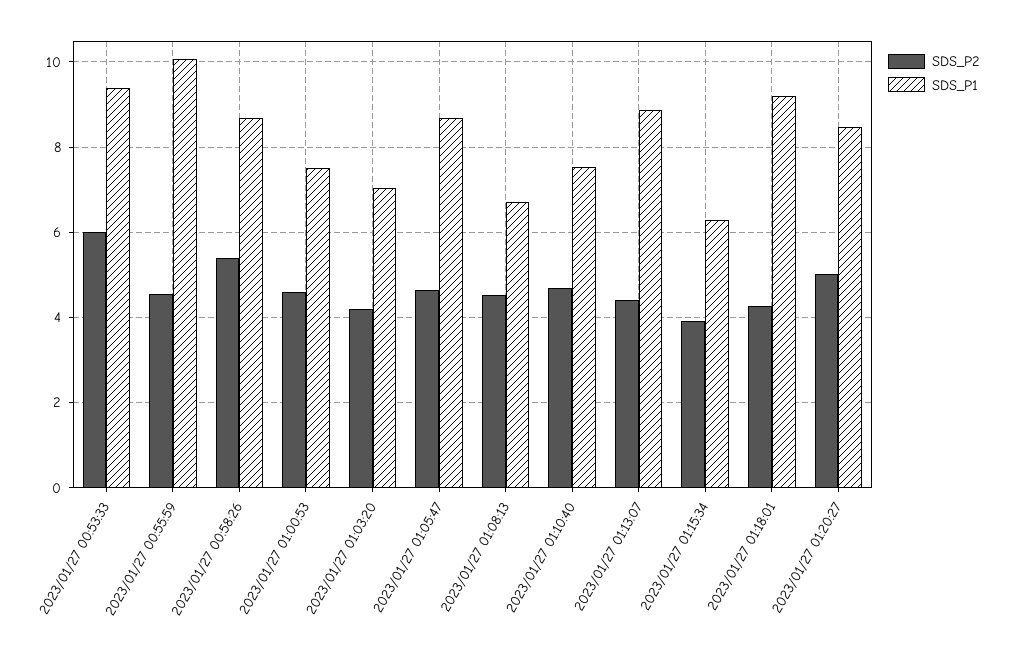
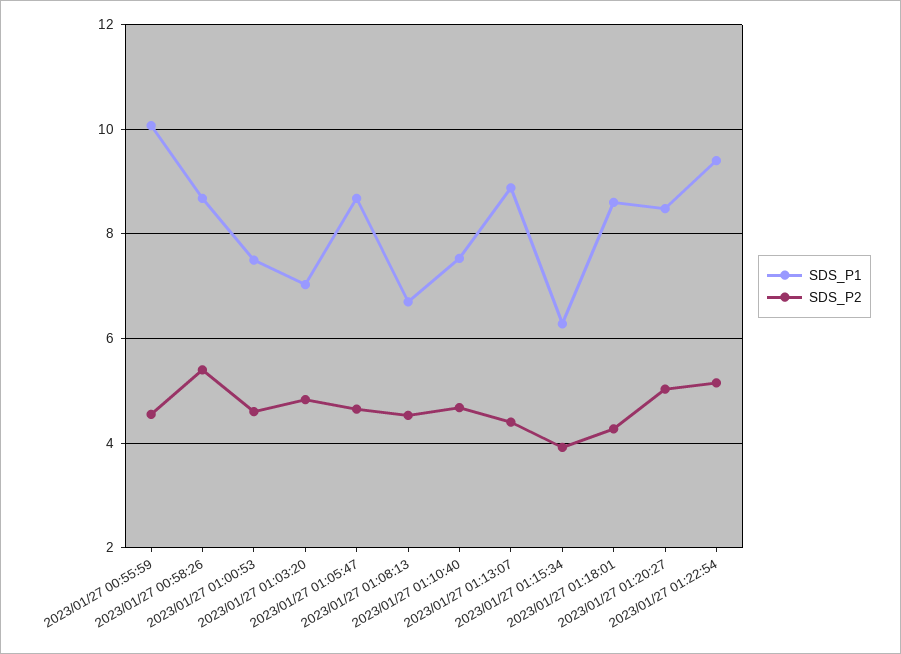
SDS_P2, 2023/01/27 00:53:33: 6 -> none
SDS_P1, 2023/01/27 00:53:33: 9.4 -> none
SDS_P2, 2023/01/27 01:03:20: 4.2 -> 4.8
SDS_P1, 2023/01/27 01:18:01: 9.2 -> 8.6
SDS_P1, 2023/01/27 01:22:54: none -> 9.4
SDS_P2, 2023/01/27 01:22:54: none -> 5.2

